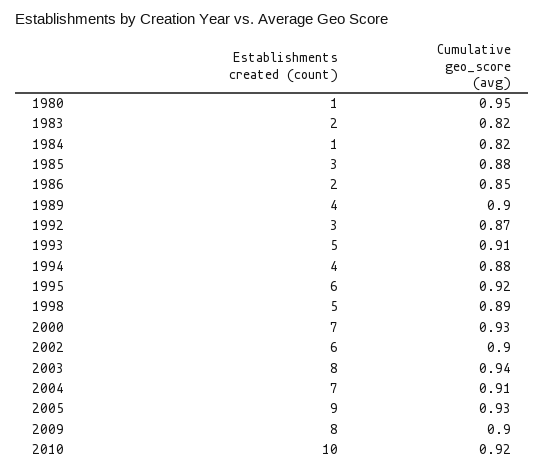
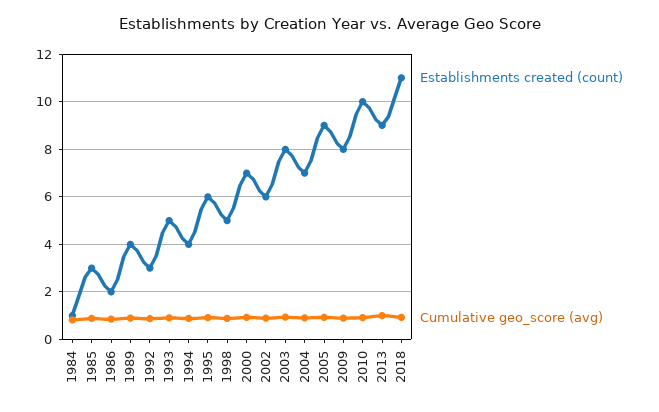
Establishments created (count), 1980: 1 -> none
Cumulative geo_score (avg), 1980: 0.95 -> none
Establishments created (count), 1983: 2 -> none
Cumulative geo_score (avg), 1983: 0.82 -> none
Establishments created (count), 2013: none -> 9
Cumulative geo_score (avg), 2013: none -> 1
Establishments created (count), 2018: none -> 11
Cumulative geo_score (avg), 2018: none -> 1

